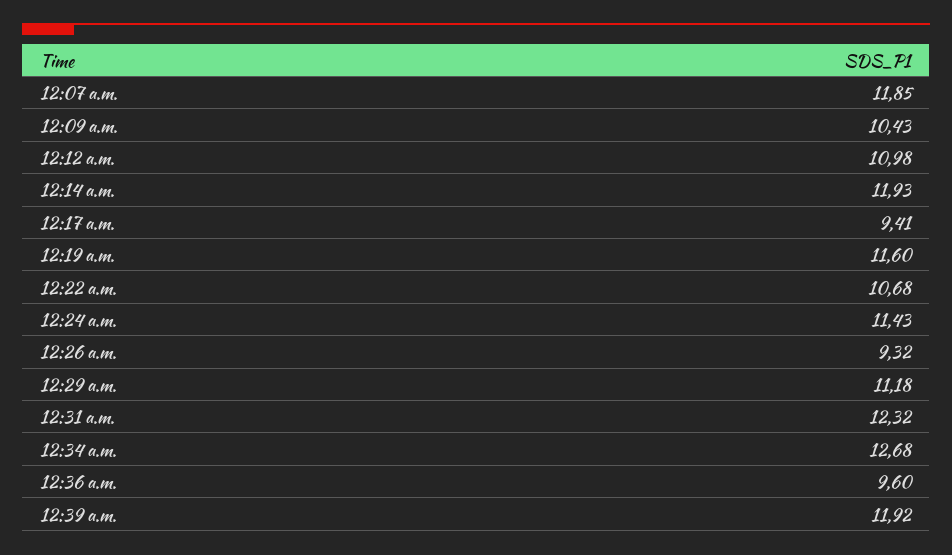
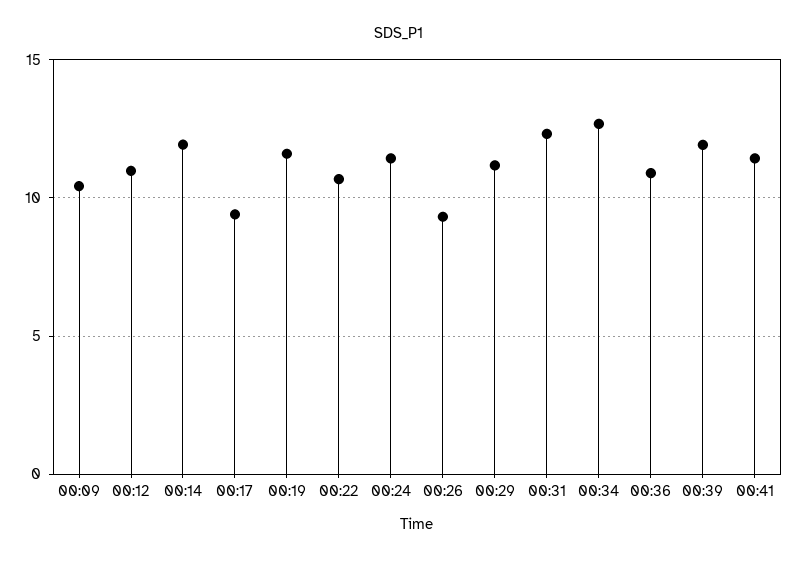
12:07 a.m.: 11.85 -> none
12:36 a.m.: 9.6 -> 11
00:41: none -> 11.5

